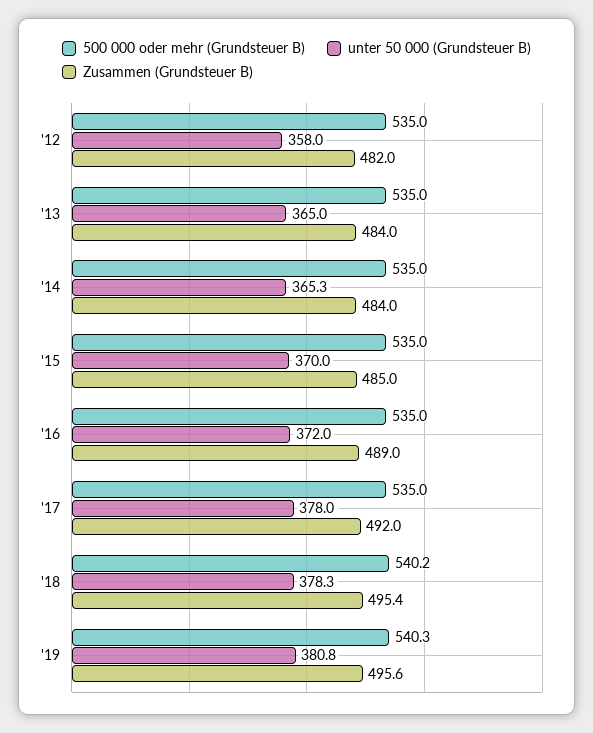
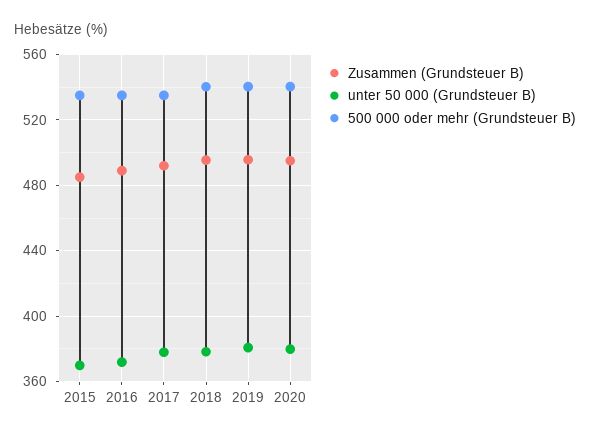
500 000 oder mehr (Grundsteuer B), '12: 535 -> none
unter 50 000 (Grundsteuer B), '12: 358 -> none
Zusammen (Grundsteuer B), '12: 482 -> none
500 000 oder mehr (Grundsteuer B), '13: 535 -> none
unter 50 000 (Grundsteuer B), '13: 365 -> none
Zusammen (Grundsteuer B), '13: 484 -> none
500 000 oder mehr (Grundsteuer B), '14: 535 -> none
unter 50 000 (Grundsteuer B), '14: 365.3 -> none
Zusammen (Grundsteuer B), '14: 484 -> none
Zusammen (Grundsteuer B), 2020: none -> 495
unter 50 000 (Grundsteuer B), 2020: none -> 380
500 000 oder mehr (Grundsteuer B), 2020: none -> 540

